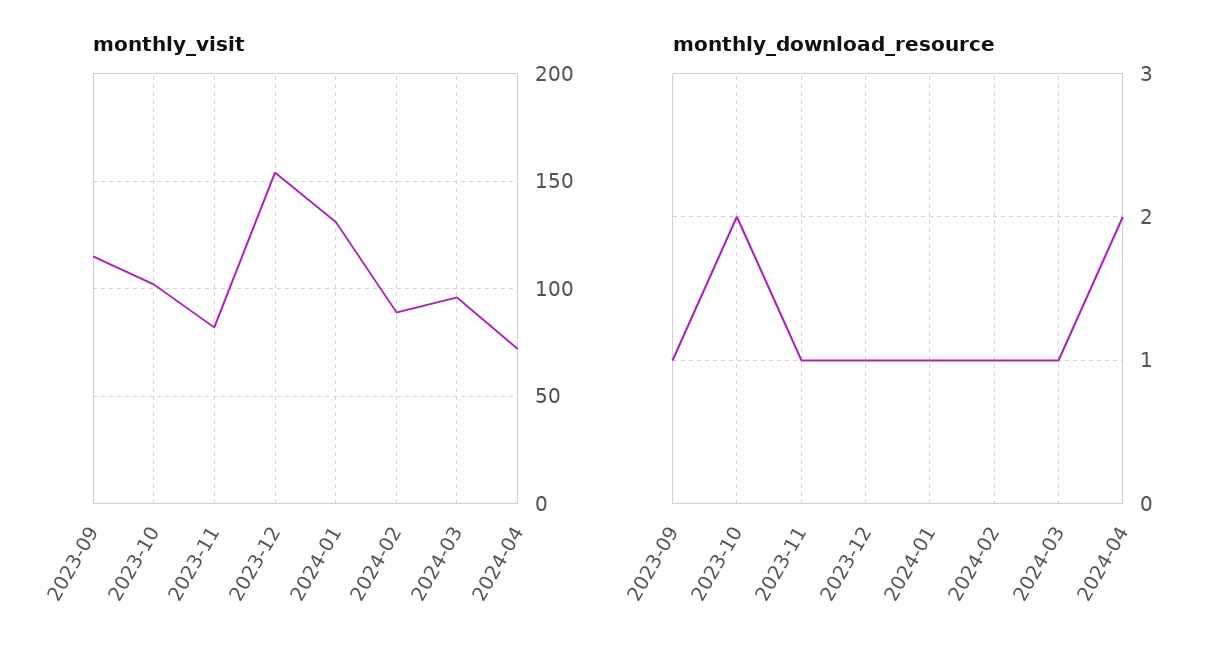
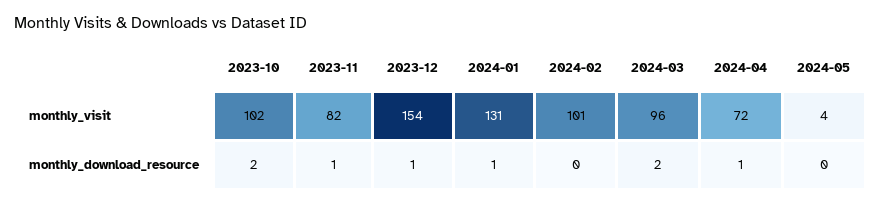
monthly_visit, 2023-09: 115 -> none
monthly_visit, 2024-02: 90 -> 101
monthly_download_resource, 2023-09: 1 -> none
monthly_download_resource, 2024-02: 1 -> 0
monthly_download_resource, 2024-03: 1 -> 2
monthly_download_resource, 2024-04: 2 -> 1
monthly_visit, 2024-05: none -> 4
monthly_download_resource, 2024-05: none -> 0

